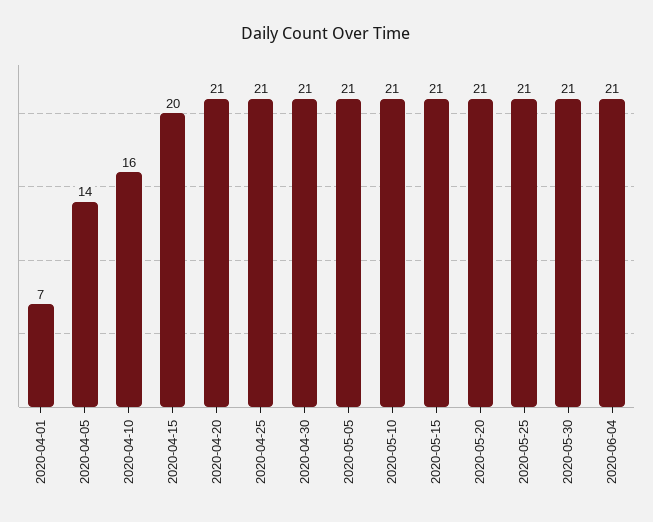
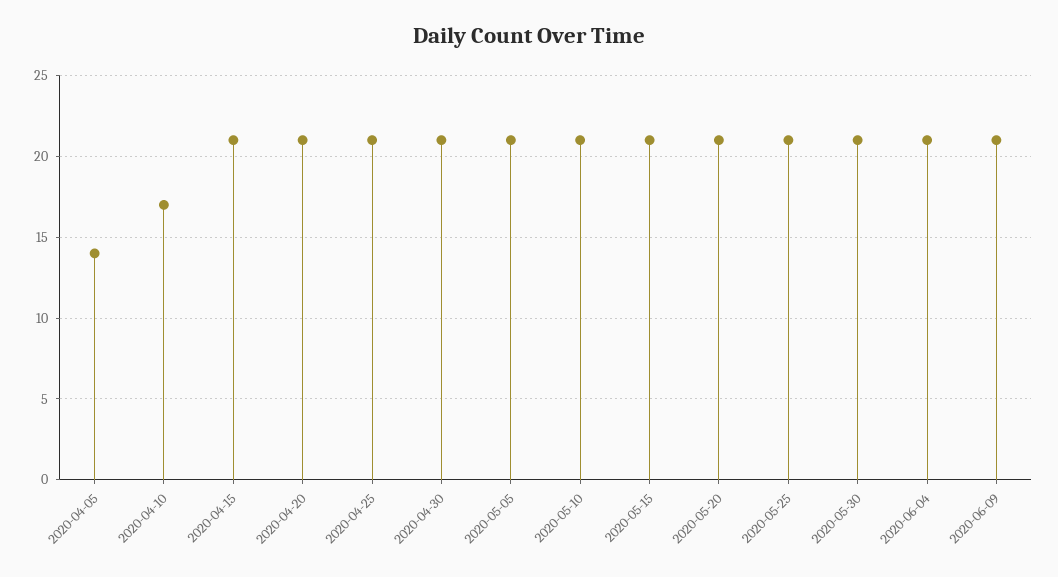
2020-04-01: 7 -> none
2020-04-10: 16 -> 17
2020-04-15: 20 -> 21
2020-06-09: none -> 21

